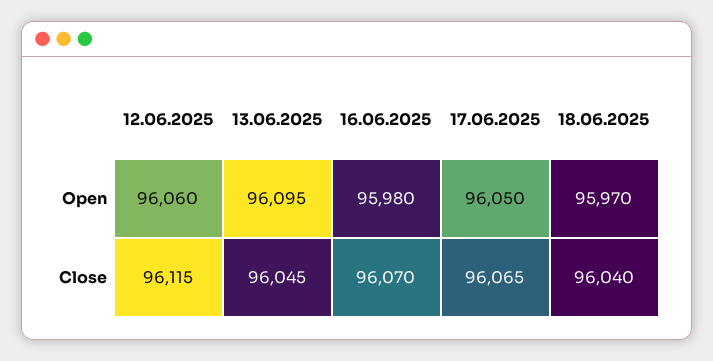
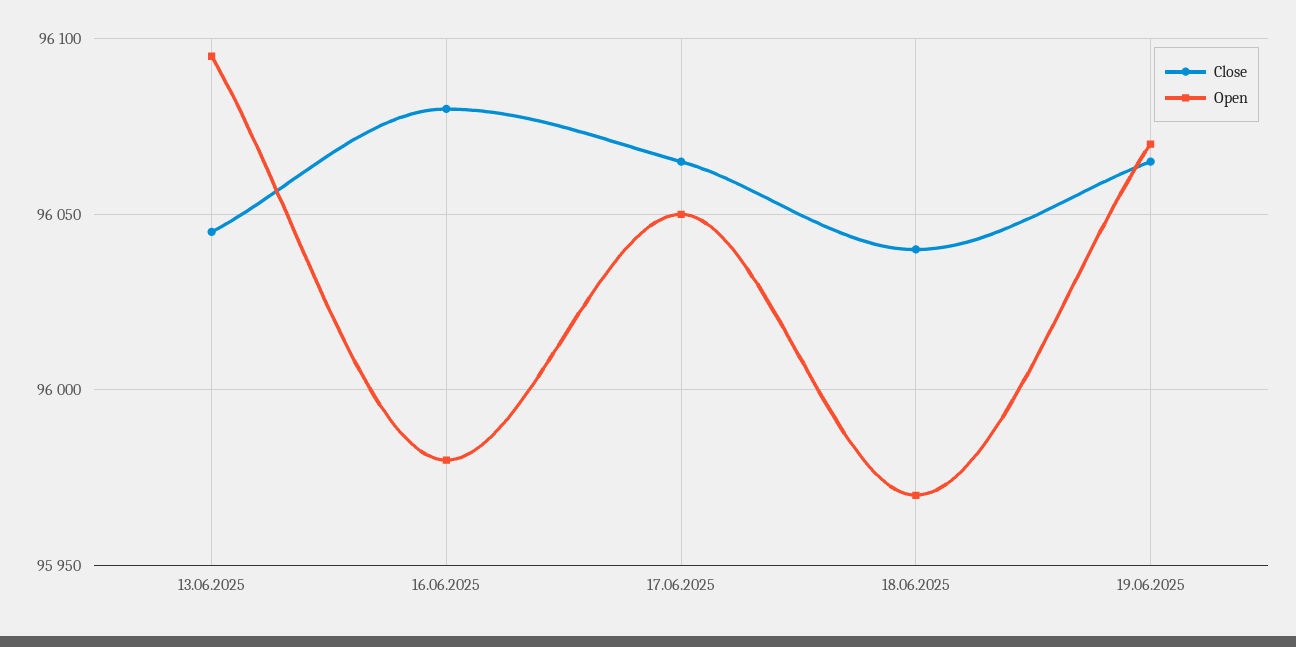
Open, 12.06.2025: 96060 -> none
Close, 12.06.2025: 96115 -> none
Close, 16.06.2025: 96070 -> 96080
Close, 19.06.2025: none -> 96065
Open, 19.06.2025: none -> 96070

